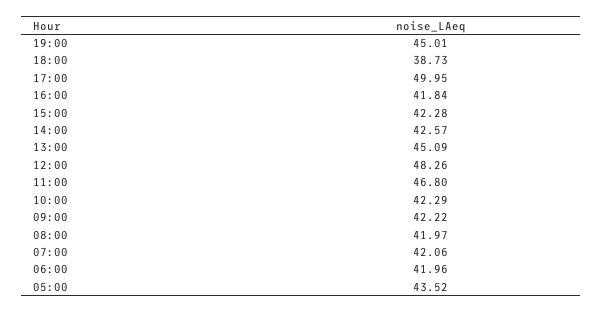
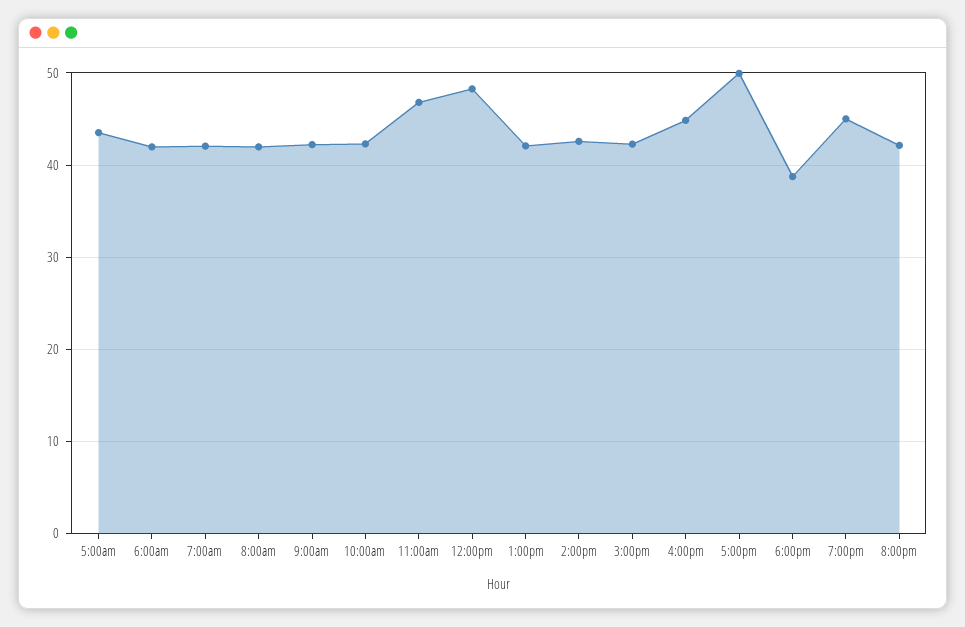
16:00: 41.84 -> 45
13:00: 45.09 -> 42
8:00pm: none -> 42

